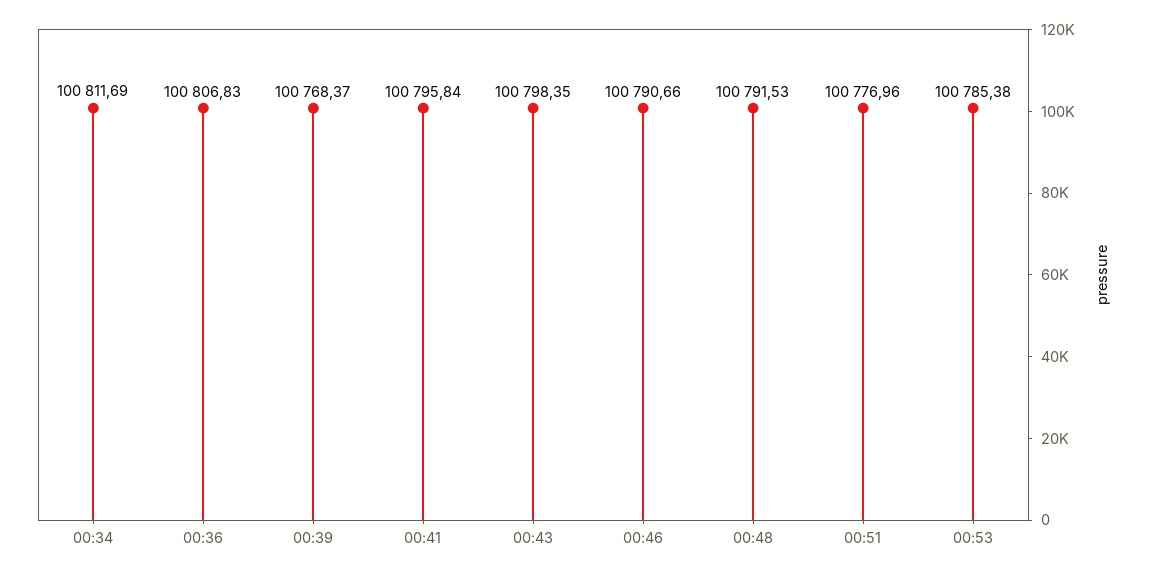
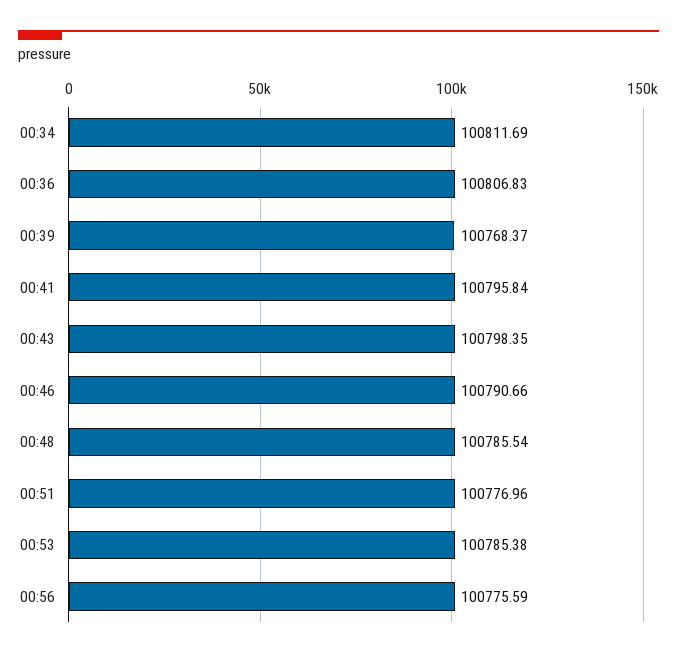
00:48: 100791.53 -> 100785.54
00:56: none -> 100775.59

